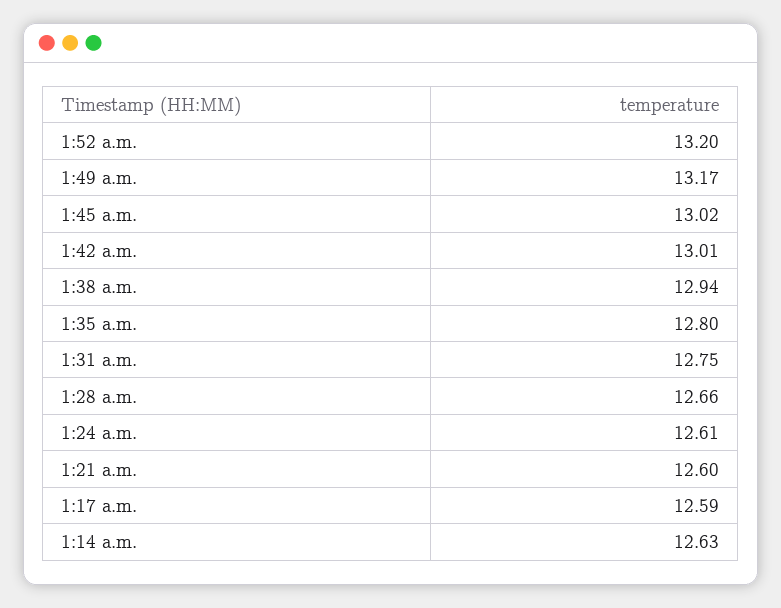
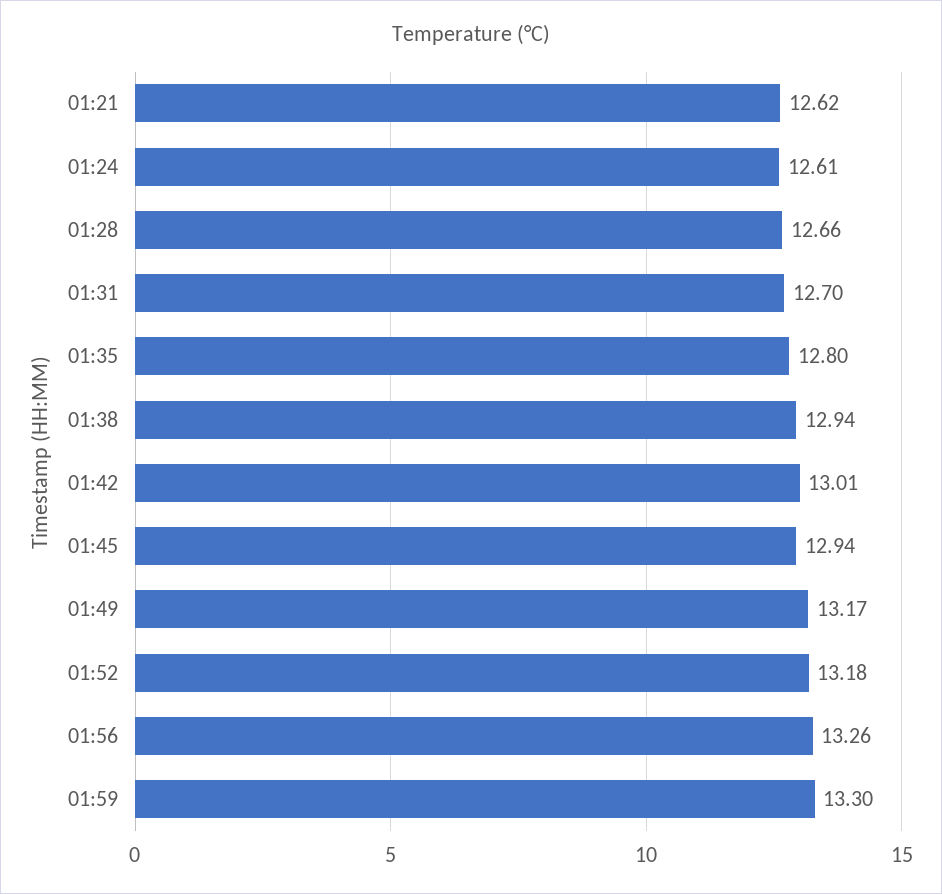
1:52 a.m.: 13.2 -> 13.18
1:45 a.m.: 13.02 -> 12.94
1:31 a.m.: 12.75 -> 12.7
1:21 a.m.: 12.6 -> 12.62
1:17 a.m.: 12.59 -> none
1:14 a.m.: 12.63 -> none
01:56: none -> 13.26
01:59: none -> 13.3

